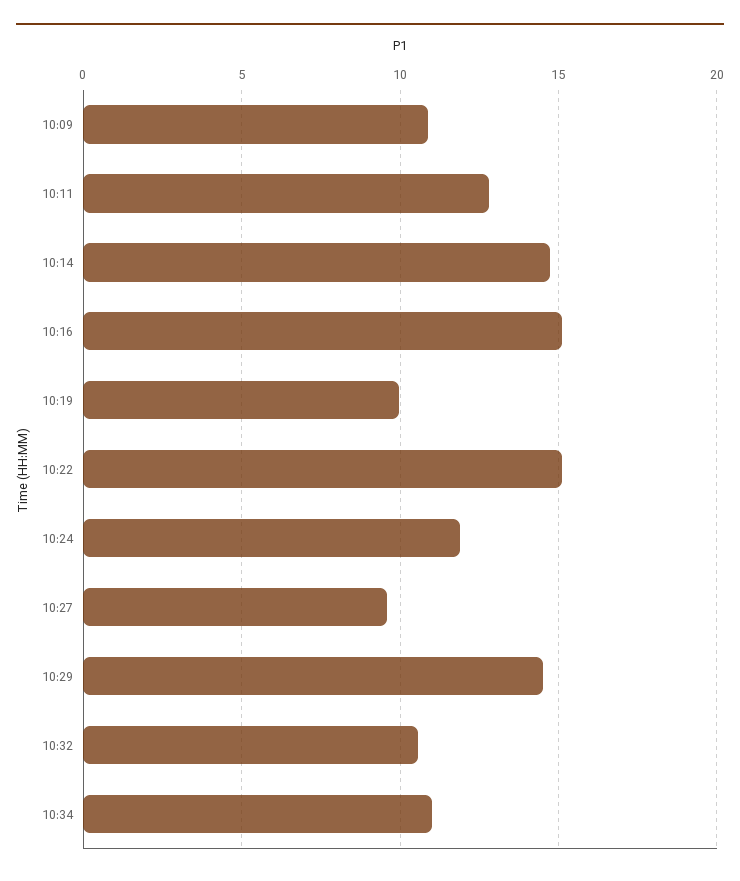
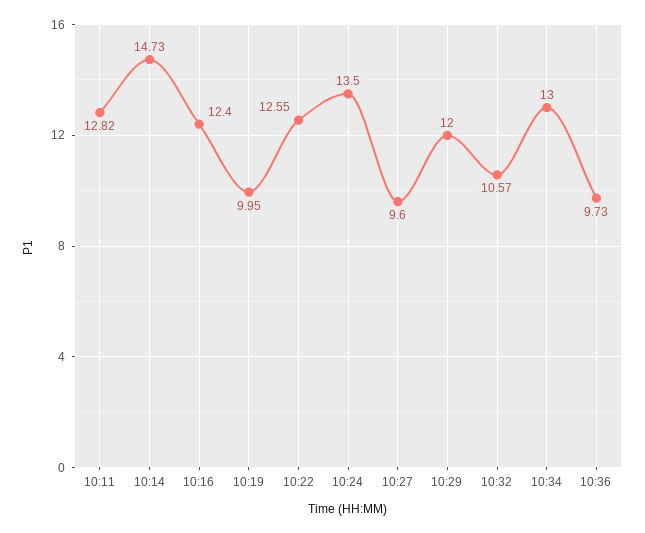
10:09: 11 -> none
10:16: 15 -> 12.4
10:22: 15 -> 12.55
10:24: 12 -> 13.5
10:29: 14.5 -> 12
10:34: 11 -> 13
10:36: none -> 9.73

